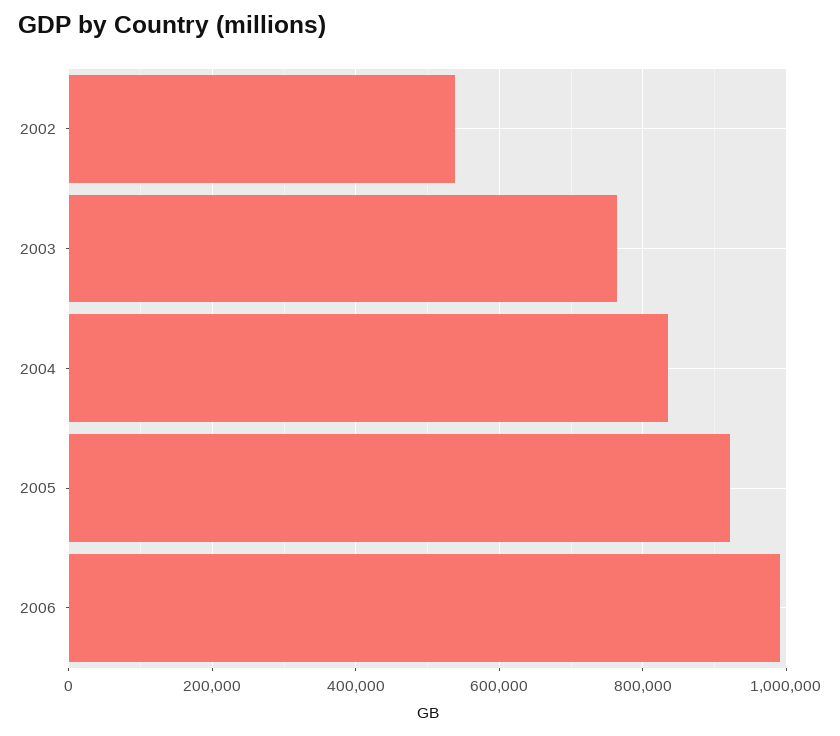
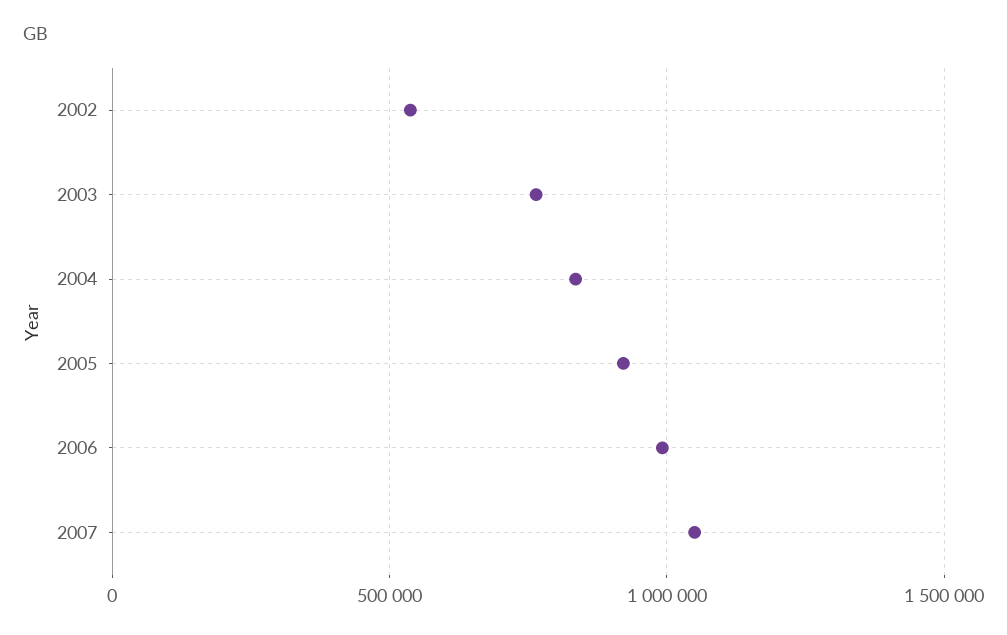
2007: none -> 1050000

